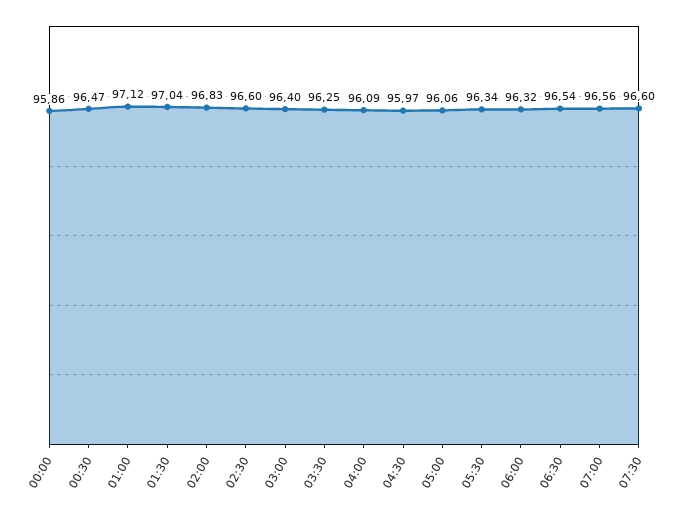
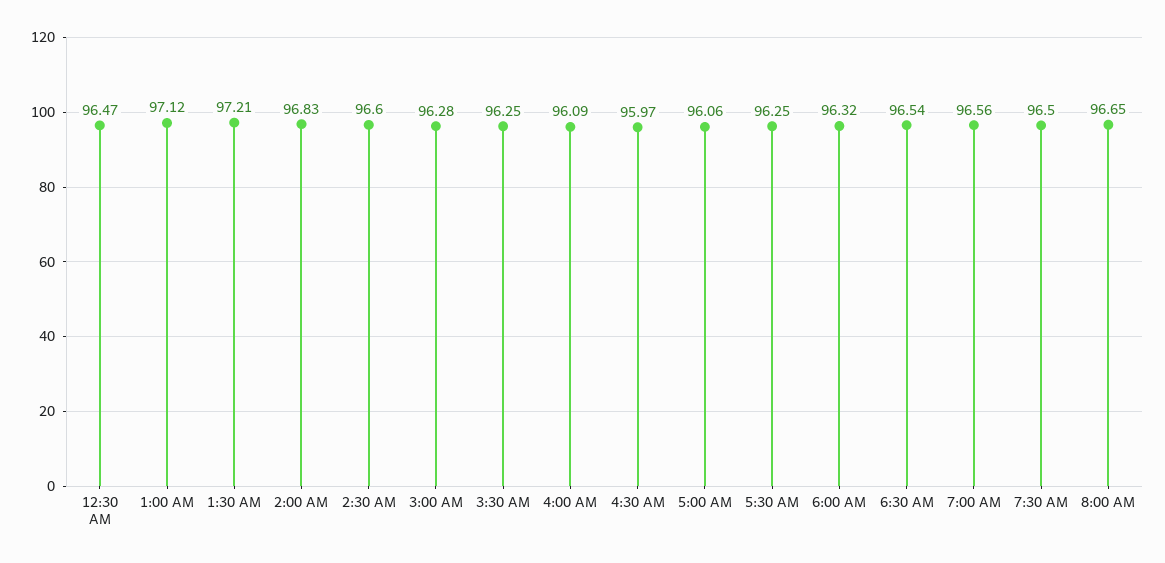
00:00: 95.86 -> none
01:30: 97.04 -> 97.21
03:00: 96.4 -> 96.28
05:30: 96.34 -> 96.25
07:30: 96.6 -> 96.5
8:00 AM: none -> 96.65

